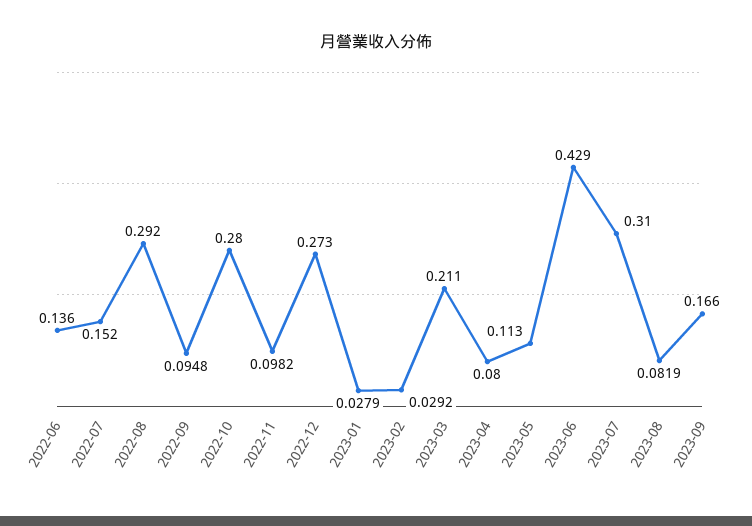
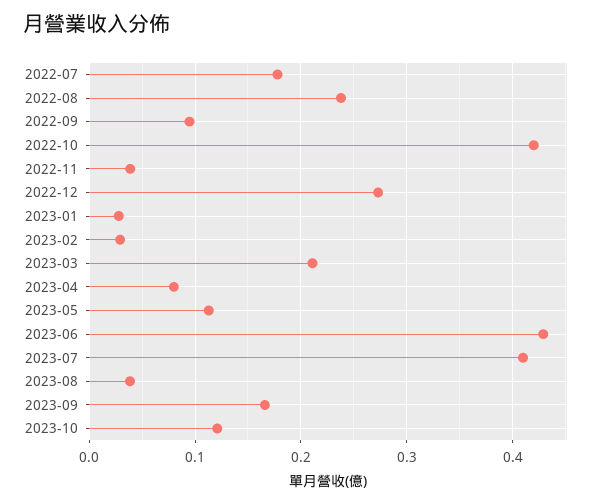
2022-06: 0.136 -> none
2022-07: 0.152 -> 0.18
2022-08: 0.292 -> 0.24
2022-10: 0.28 -> 0.42
2022-11: 0.0982 -> 0.04
2023-07: 0.31 -> 0.41
2023-08: 0.0819 -> 0.04
2023-10: none -> 0.12

